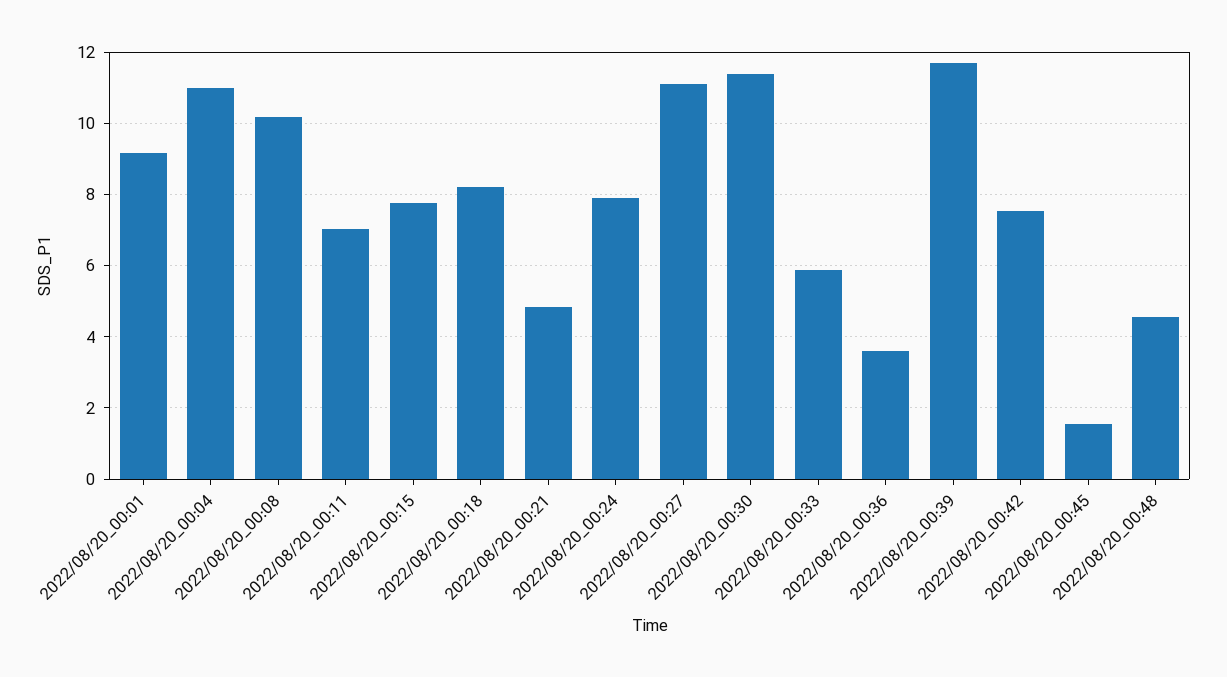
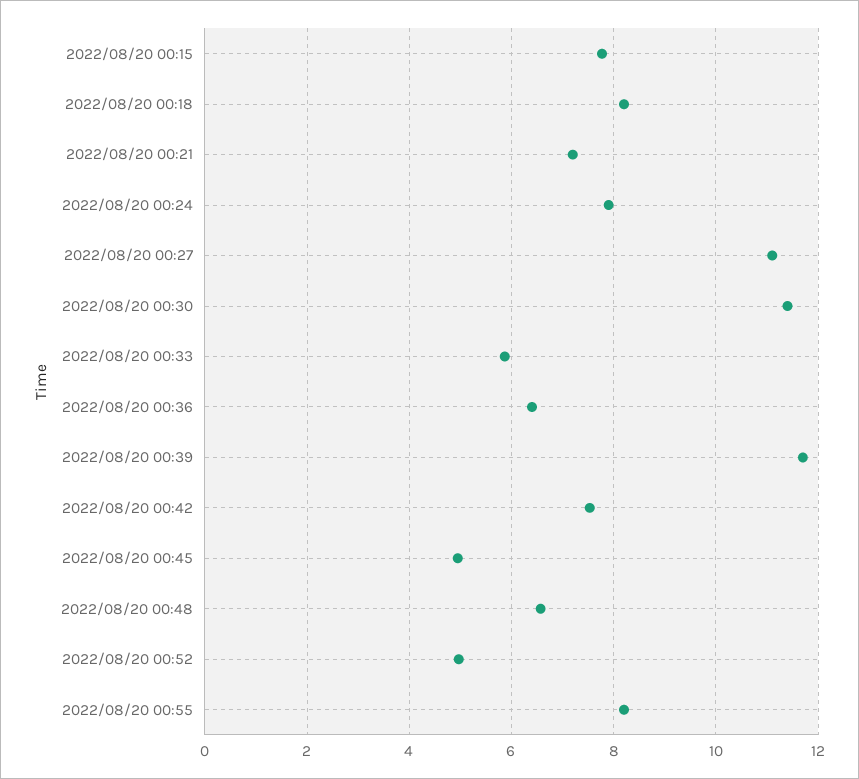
2022/08/20_00:01: 9.2 -> none
2022/08/20_00:04: 11 -> none
2022/08/20_00:08: 10.2 -> none
2022/08/20_00:11: 7 -> none
2022/08/20_00:21: 4.8 -> 7.2
2022/08/20_00:36: 3.6 -> 6.4
2022/08/20_00:45: 1.6 -> 5
2022/08/20_00:48: 4.6 -> 6.6
2022/08/20 00:52: none -> 5
2022/08/20 00:55: none -> 8.2

